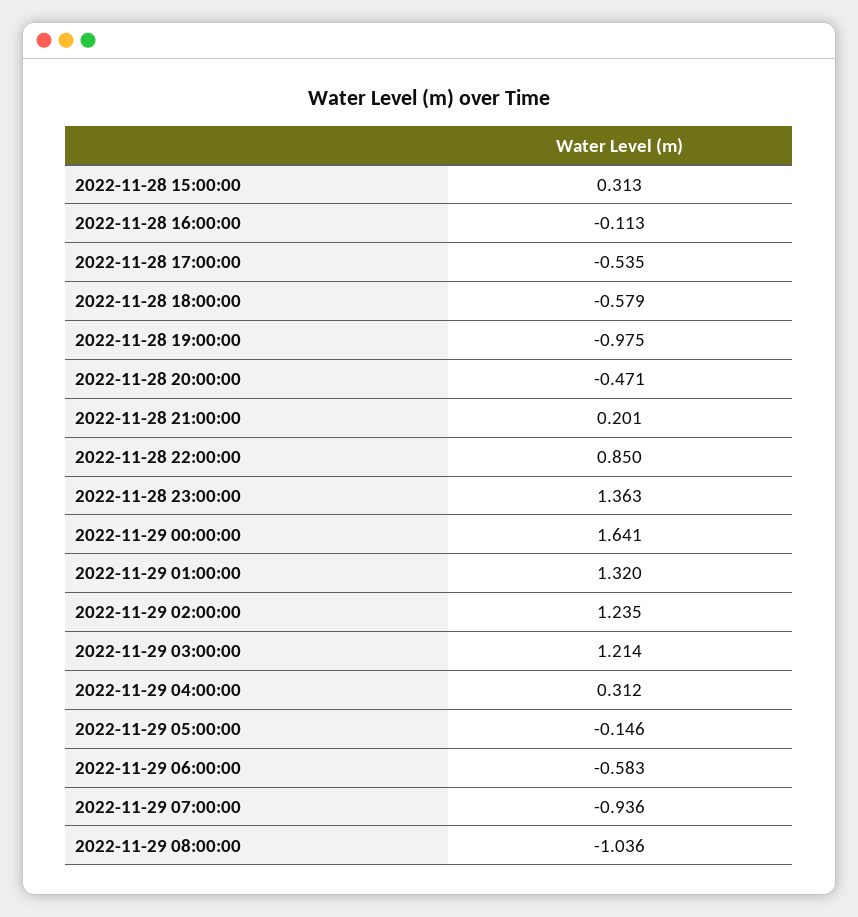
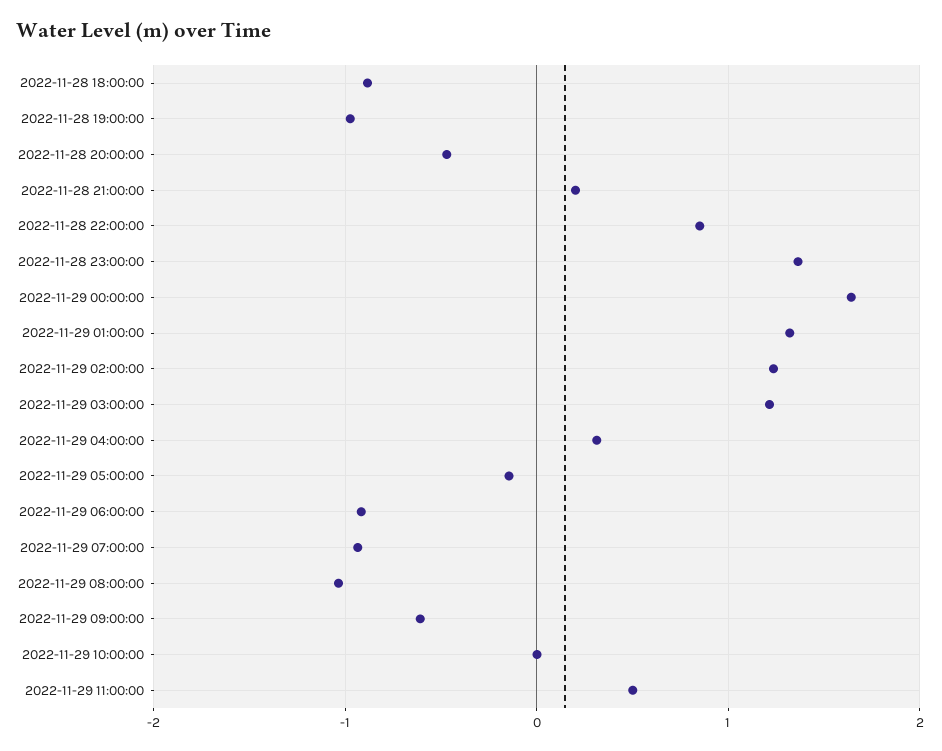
2022-11-28 15:00:00: 0.313 -> none
2022-11-28 16:00:00: -0.113 -> none
2022-11-28 17:00:00: -0.535 -> none
2022-11-28 18:00:00: -0.579 -> -0.9
2022-11-29 06:00:00: -0.583 -> -0.9
2022-11-29 09:00:00: none -> -0.6
2022-11-29 10:00:00: none -> 0
2022-11-29 11:00:00: none -> 0.5

